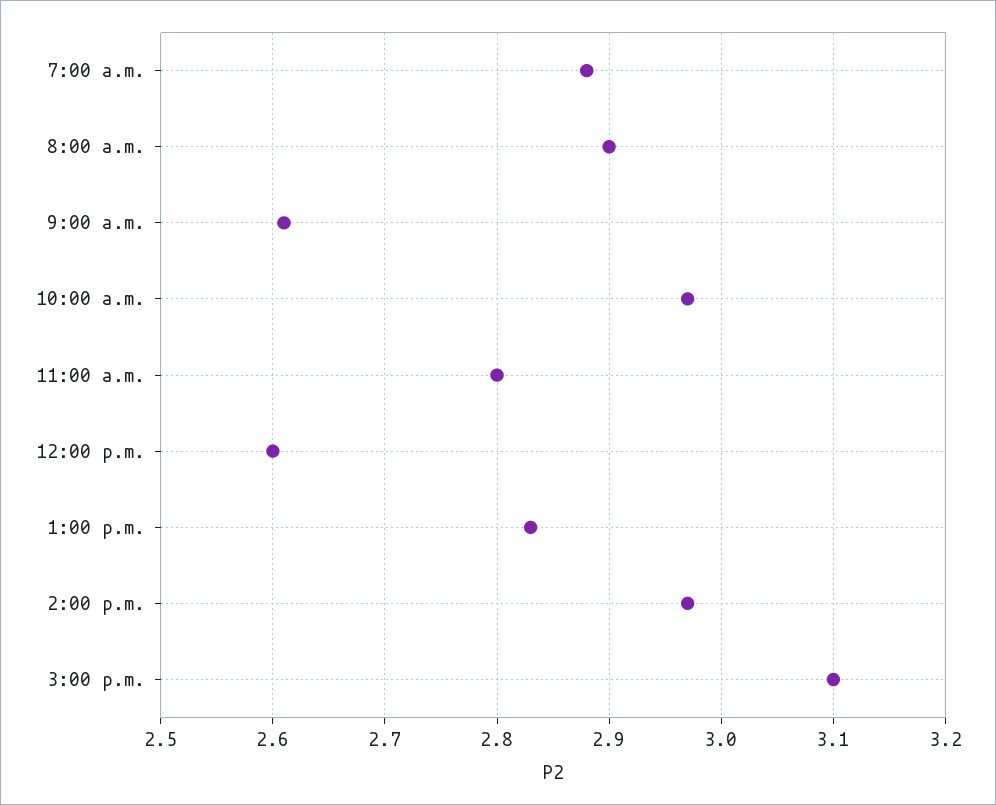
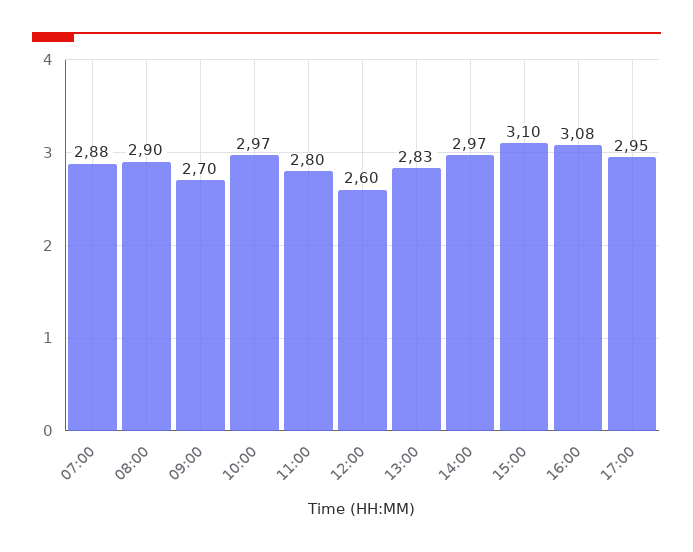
9:00 a.m.: 2.61 -> 2.7
16:00: none -> 3.08
17:00: none -> 2.95

